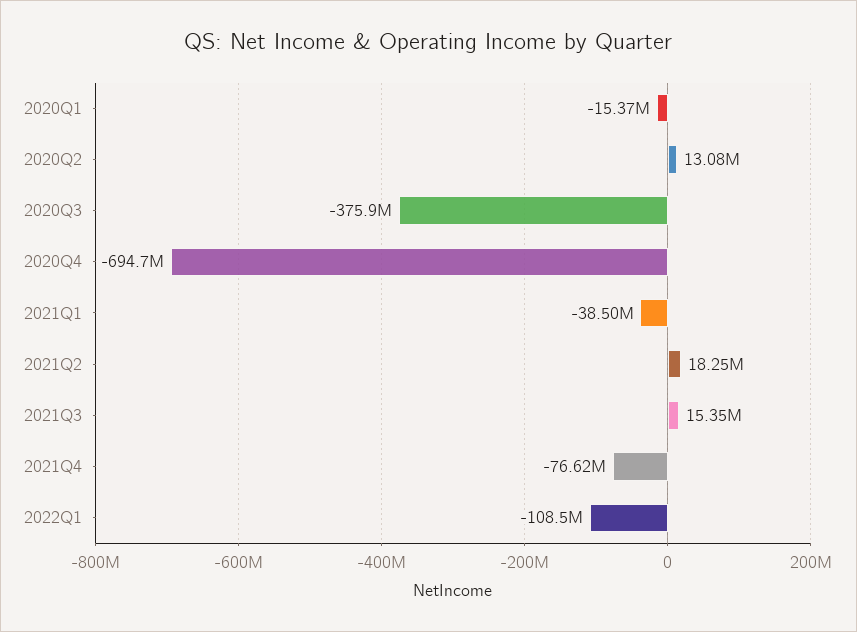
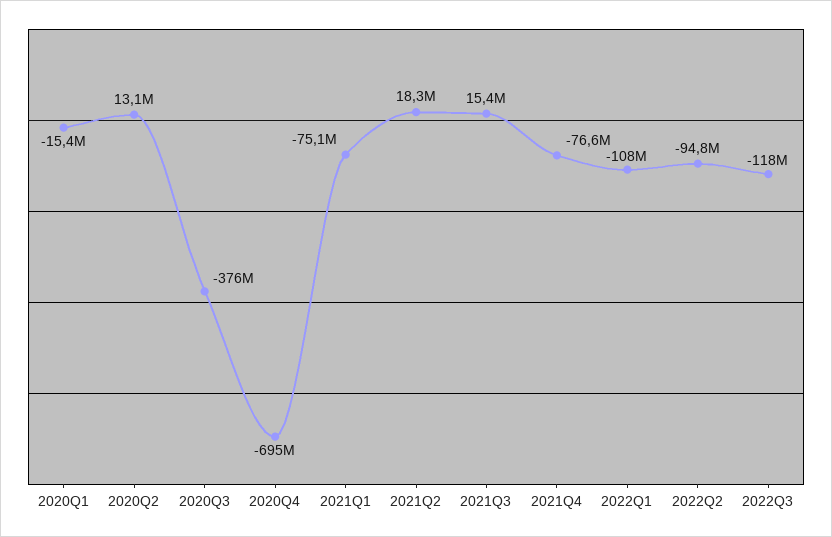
2021Q1: -38500000 -> -75100000
2022Q2: none -> -94800000
2022Q3: none -> -118000000

